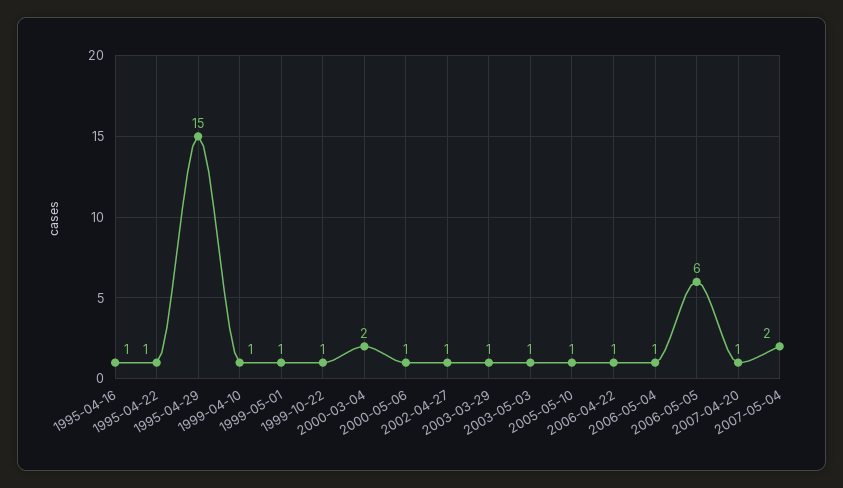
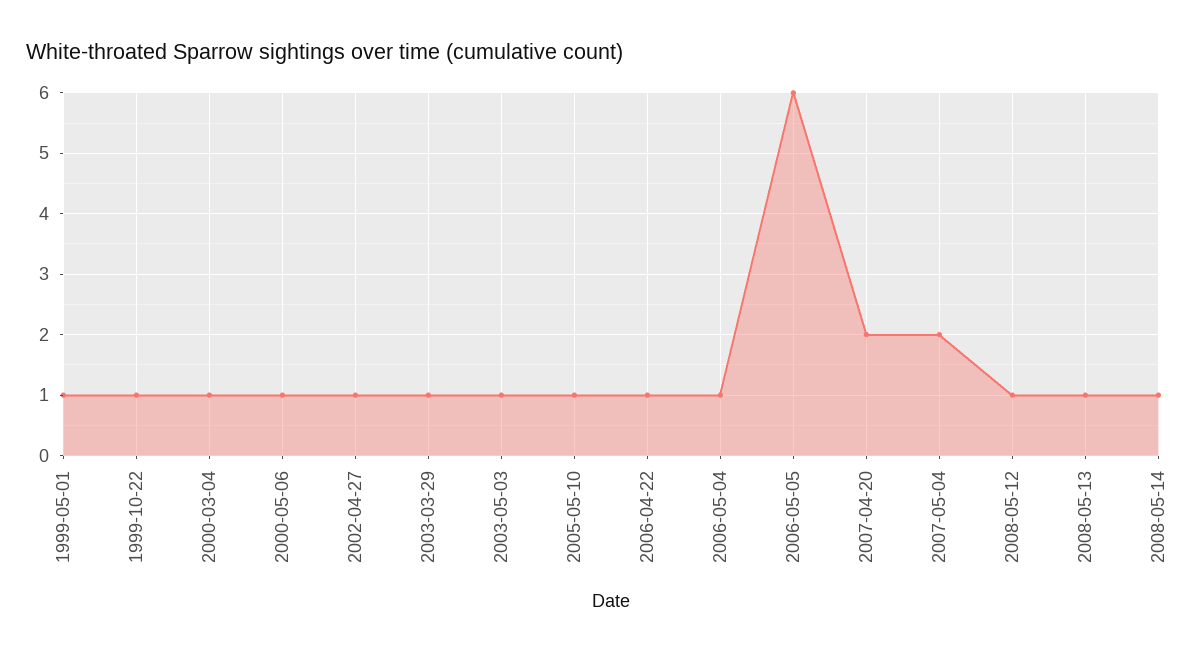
1995-04-16: 1 -> none
1995-04-22: 1 -> none
1995-04-29: 15 -> none
1999-04-10: 1 -> none
2000-03-04: 2 -> 1
2007-04-20: 1 -> 2
2008-05-12: none -> 1
2008-05-13: none -> 1
2008-05-14: none -> 1

